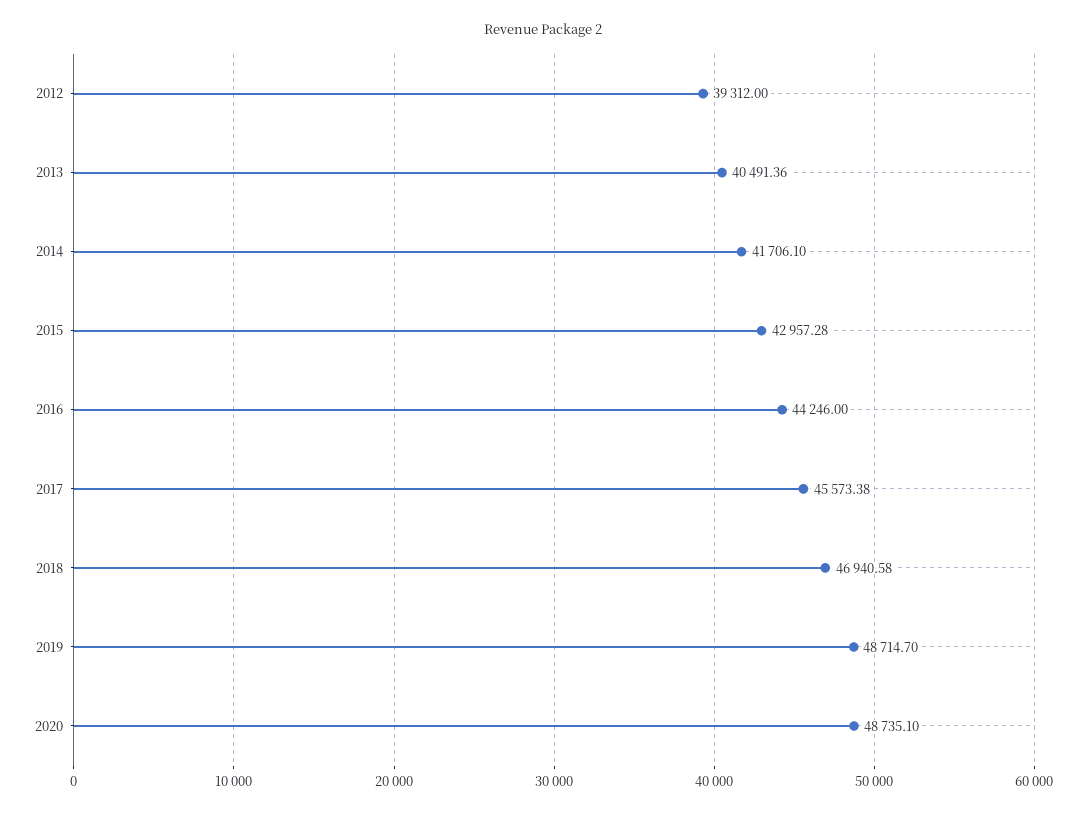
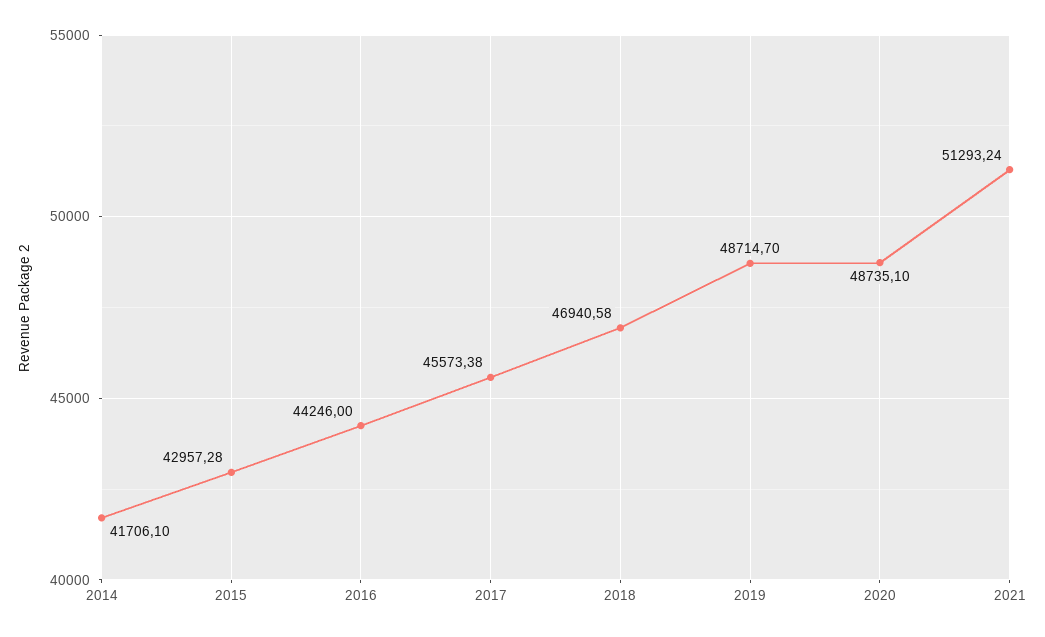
2012: 39312 -> none
2013: 40491.36 -> none
2021: none -> 51293.24

